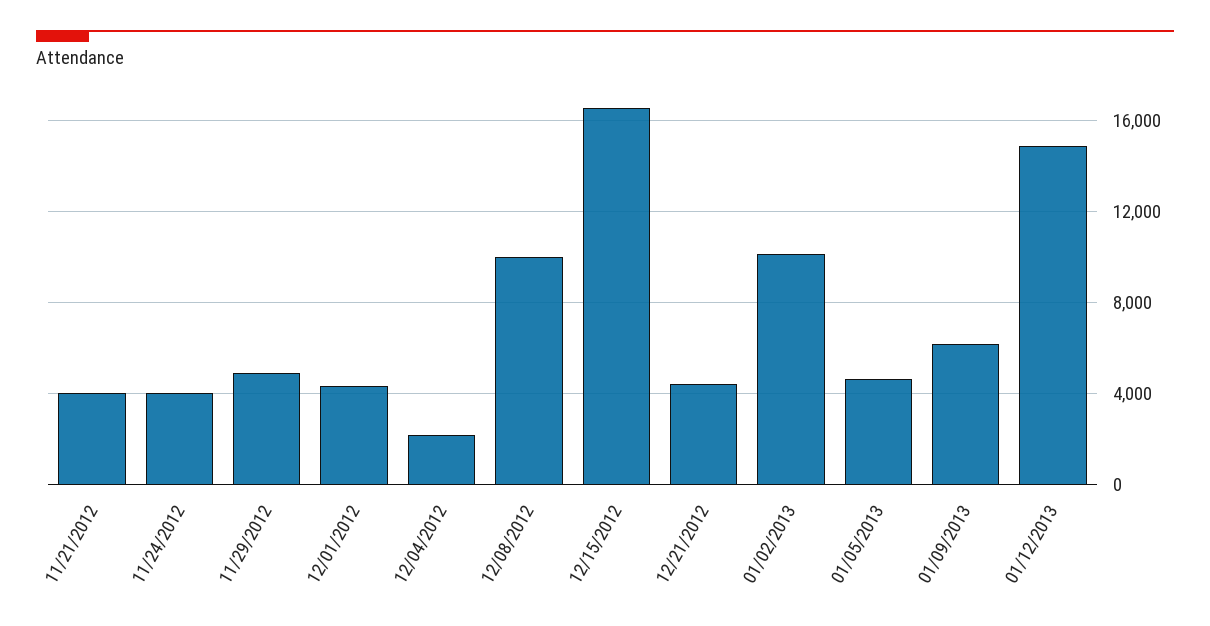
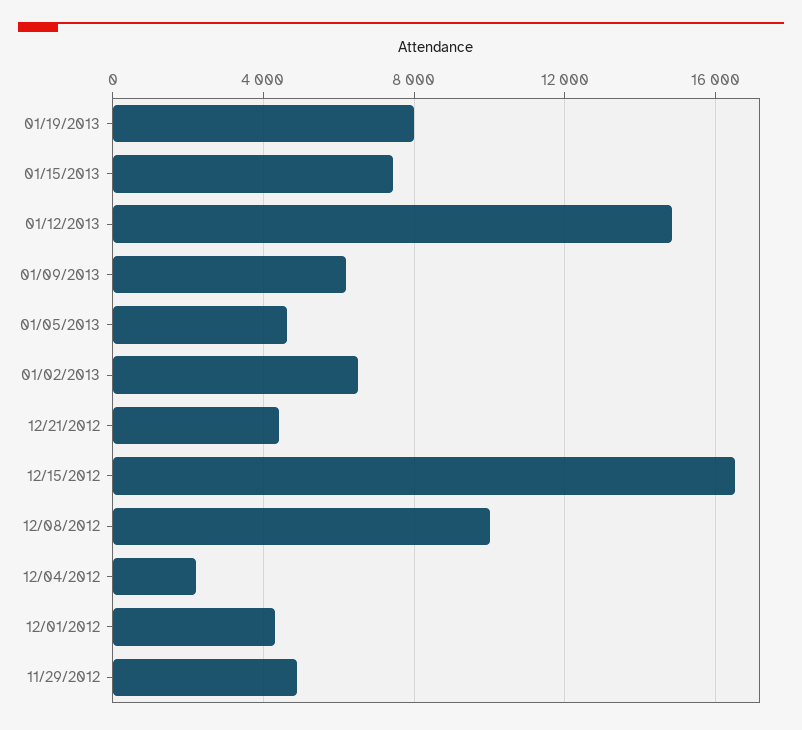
11/21/2012: 4000 -> none
11/24/2012: 4000 -> none
01/02/2013: 10000 -> 6500
01/19/2013: none -> 8000
01/15/2013: none -> 7500

